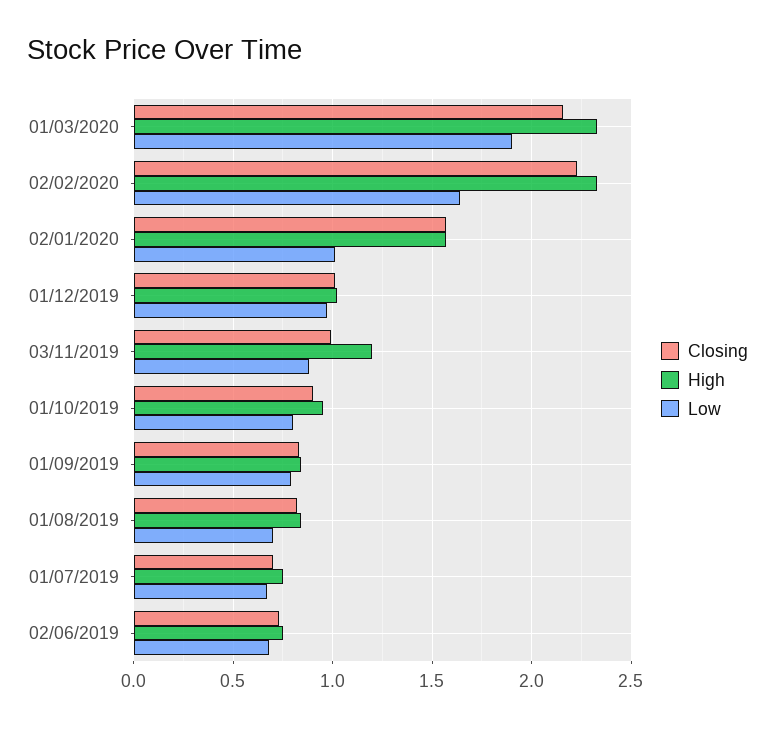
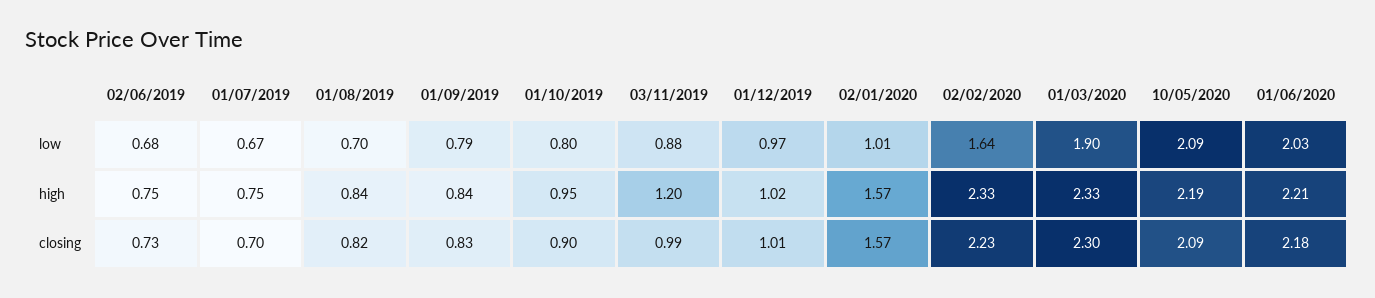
Closing, 01/03/2020: 2.15 -> 2.3
Low, 10/05/2020: none -> 2.09
Low, 01/06/2020: none -> 2.03
High, 10/05/2020: none -> 2.19
High, 01/06/2020: none -> 2.21
Closing, 10/05/2020: none -> 2.09
Closing, 01/06/2020: none -> 2.18

